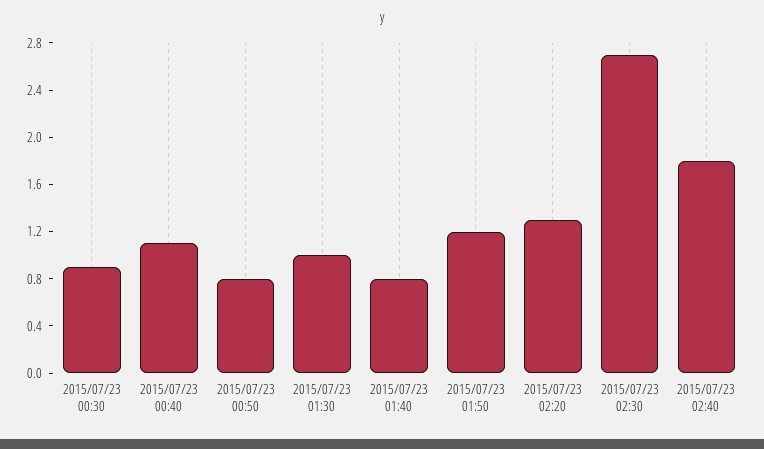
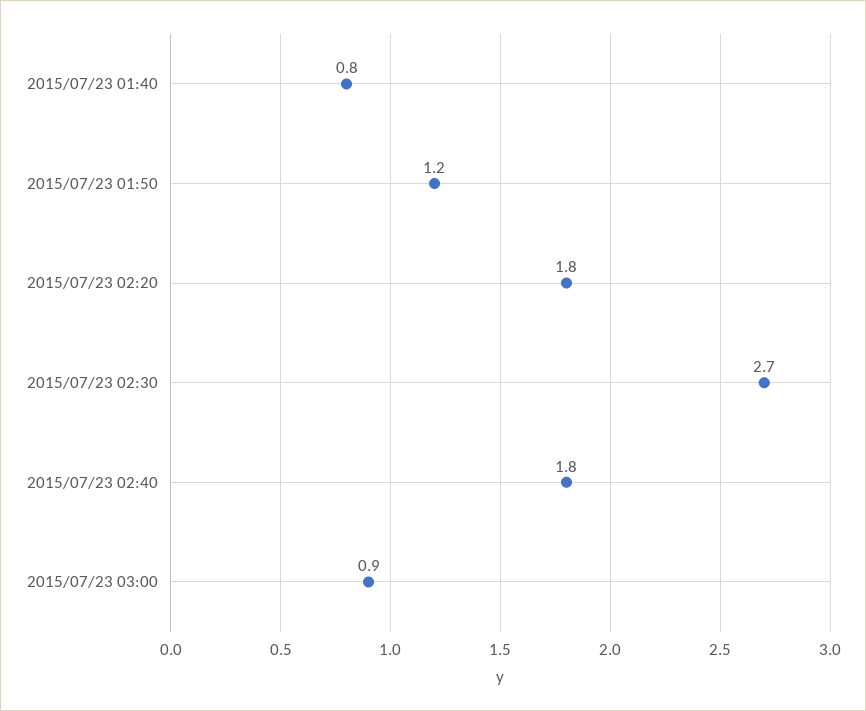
2015/07/23 00:30: 0.9 -> none
2015/07/23 00:40: 1.1 -> none
2015/07/23 00:50: 0.8 -> none
2015/07/23 01:30: 1 -> none
2015/07/23 02:20: 1.3 -> 1.8
2015/07/23 03:00: none -> 0.9

